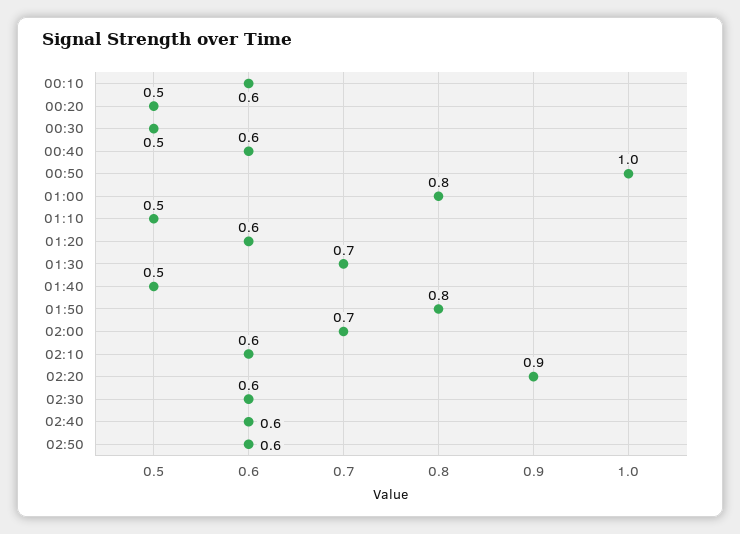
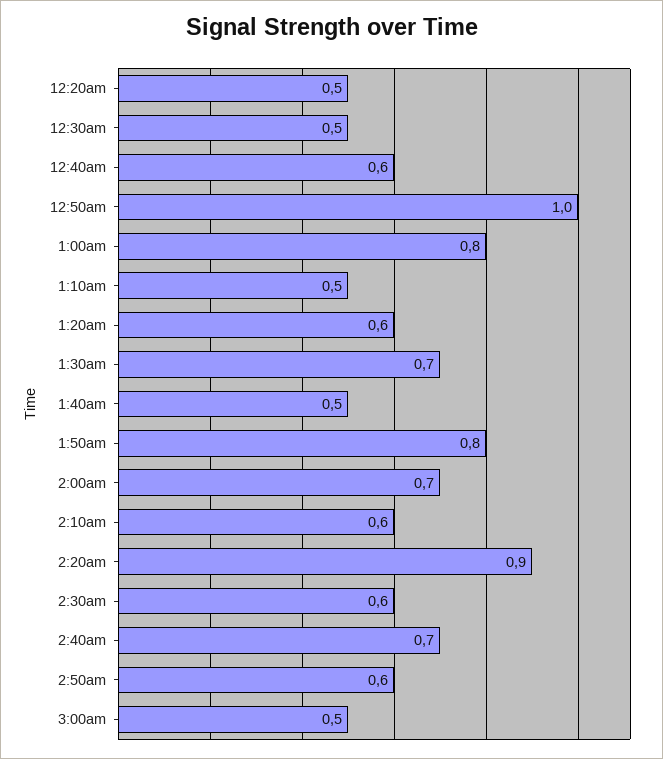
00:10: 0.6 -> none
02:40: 0.6 -> 0.7
3:00am: none -> 0.5

